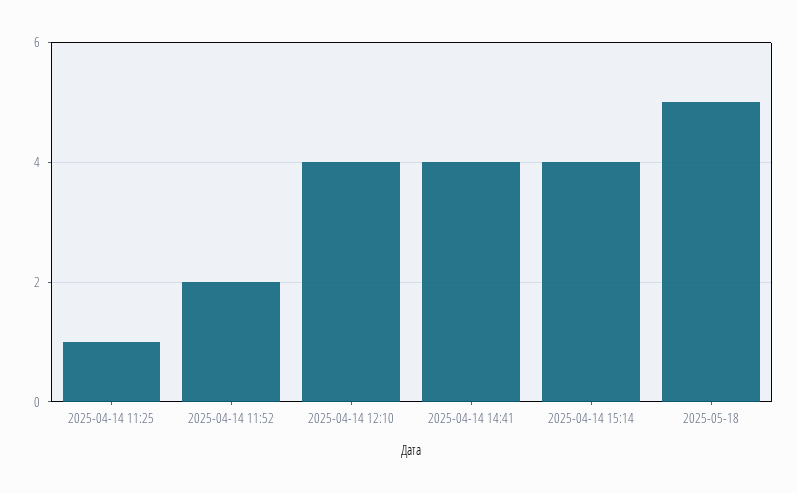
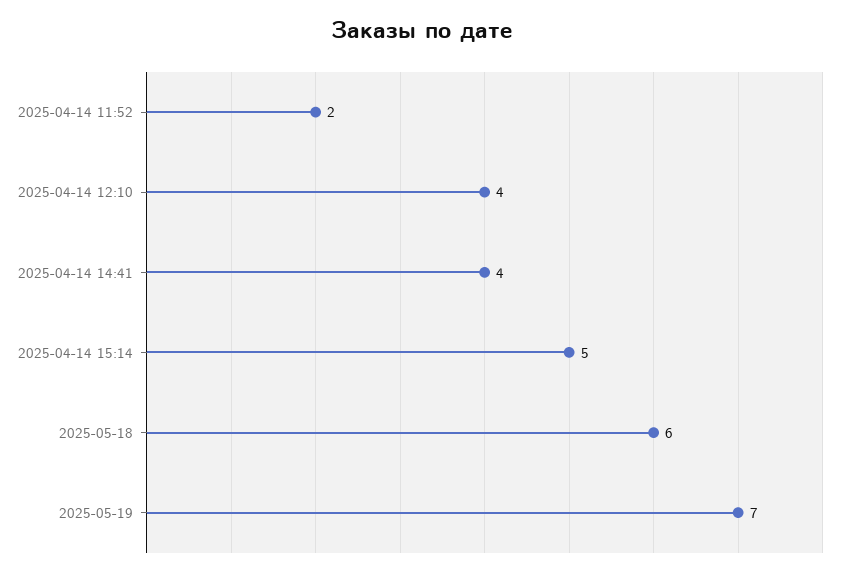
2025-04-14 11:25: 1 -> none
2025-04-14 15:14: 4 -> 5
2025-05-18: 5 -> 6
2025-05-19: none -> 7

